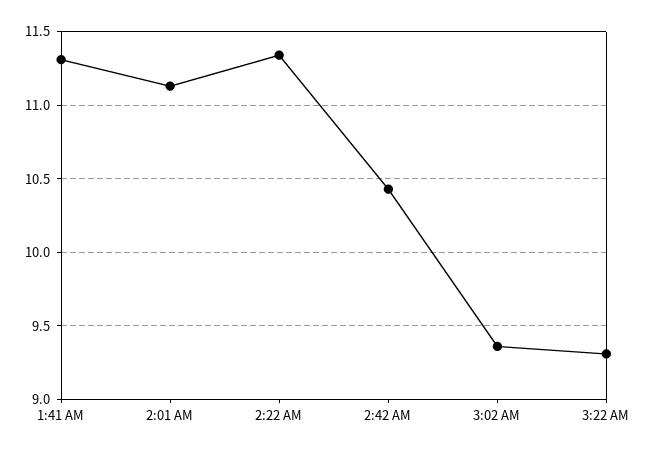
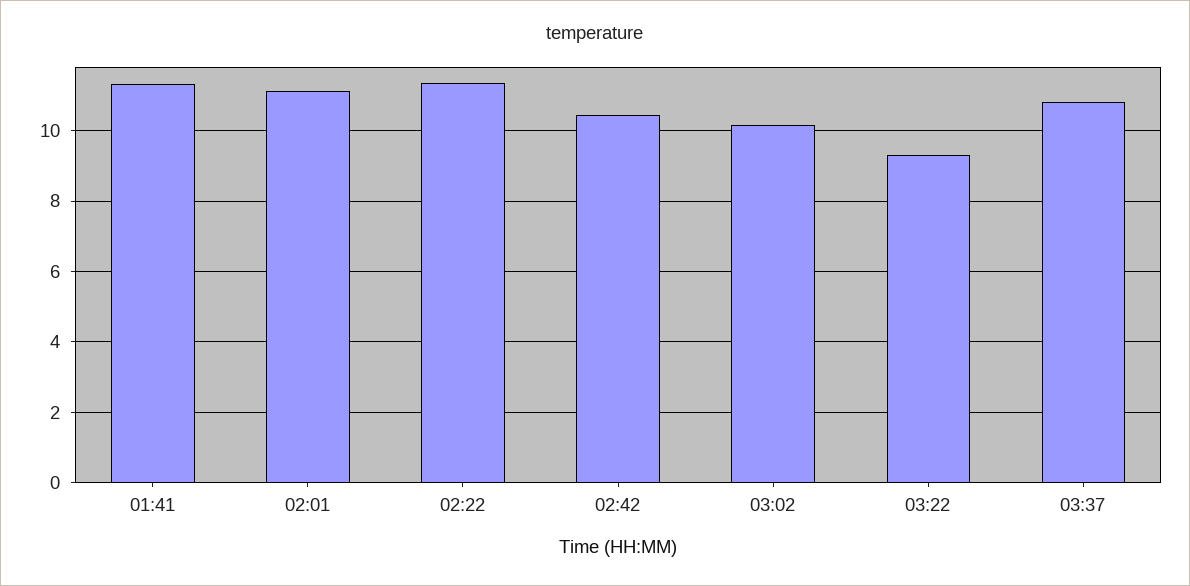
3:02 AM: 9.35 -> 10.2
03:37: none -> 10.8

